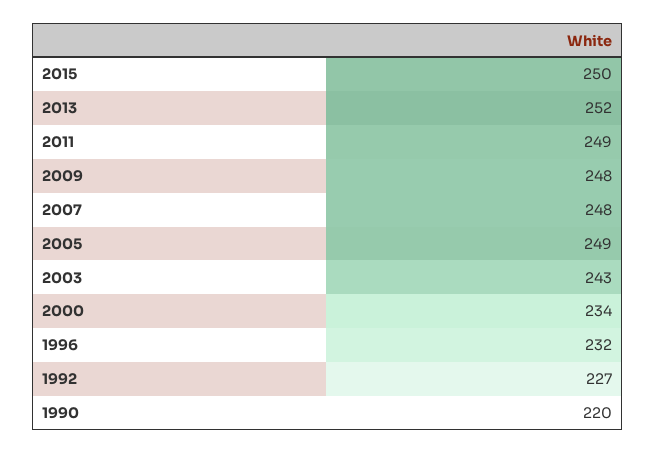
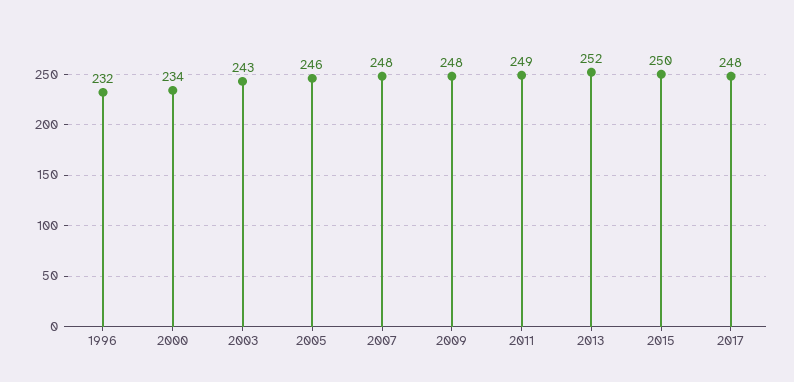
2005: 249 -> 246
1992: 227 -> none
1990: 220 -> none
2017: none -> 248

